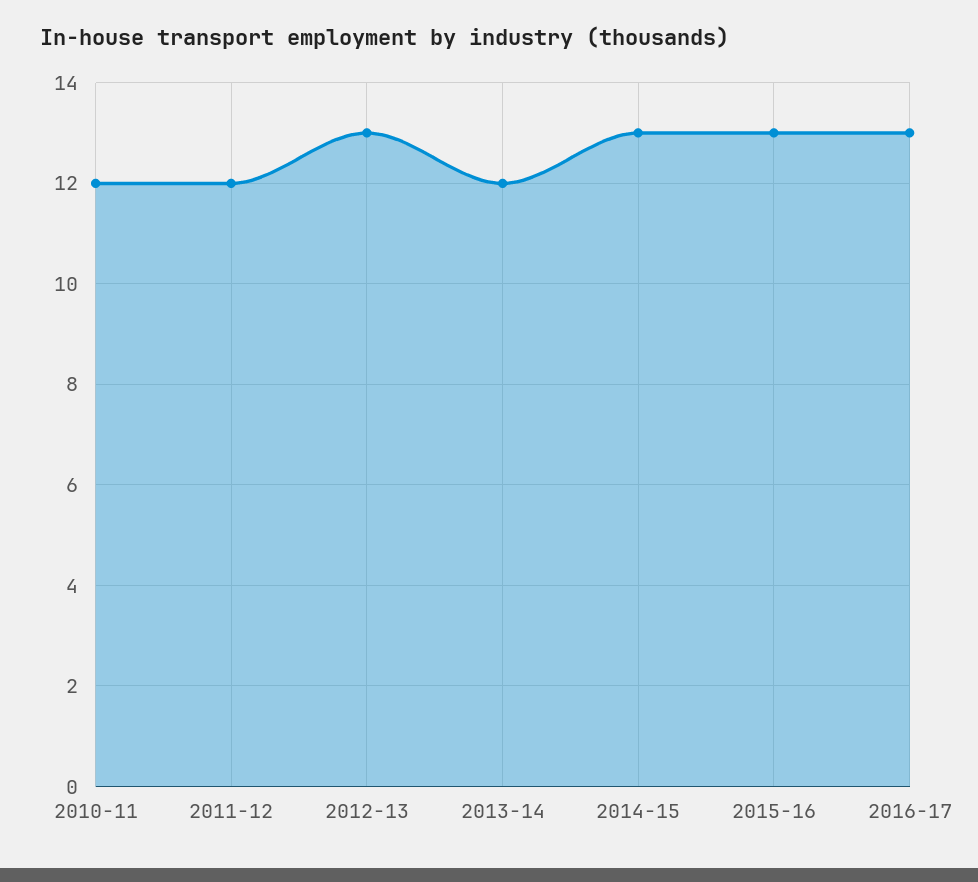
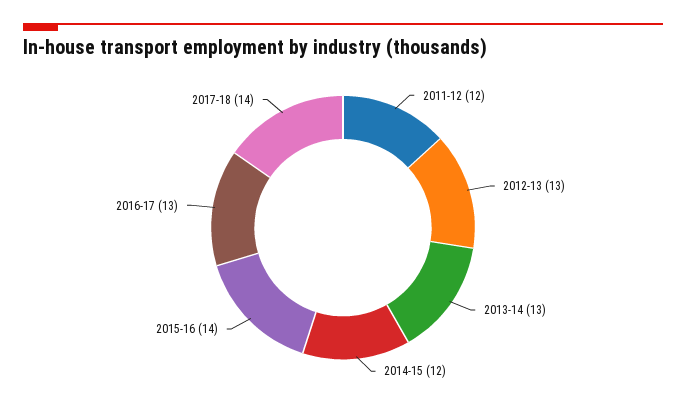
2010-11: 12 -> none
2013-14: 12 -> 13
2014-15: 13 -> 12
2015-16: 13 -> 14
2017-18: none -> 14

